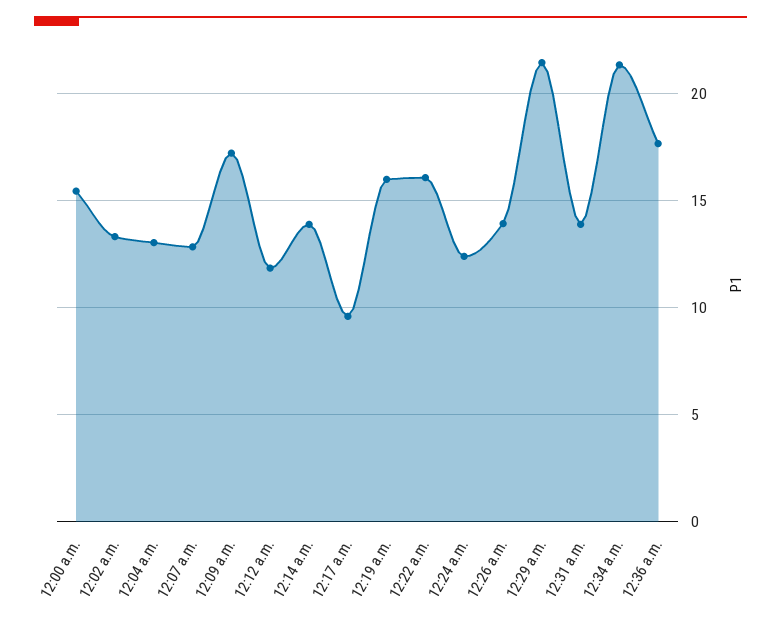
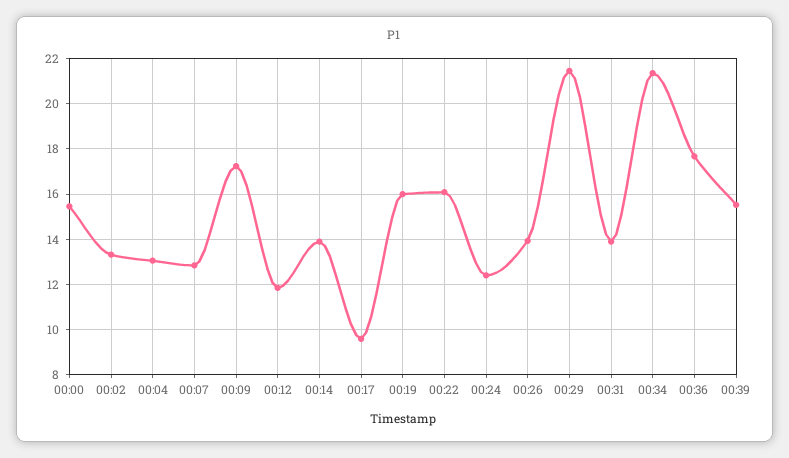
00:39: none -> 15.5

